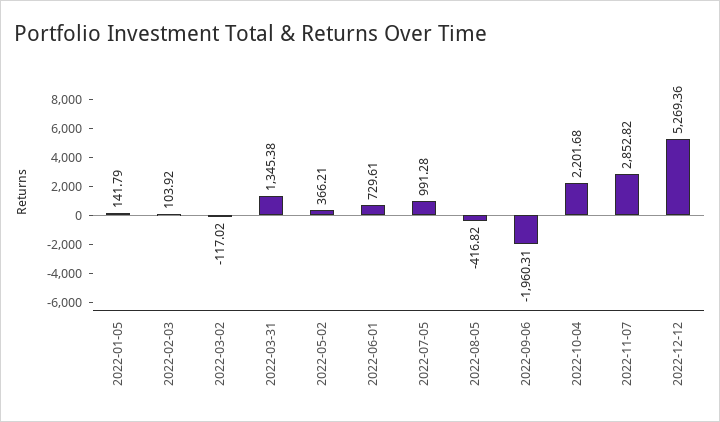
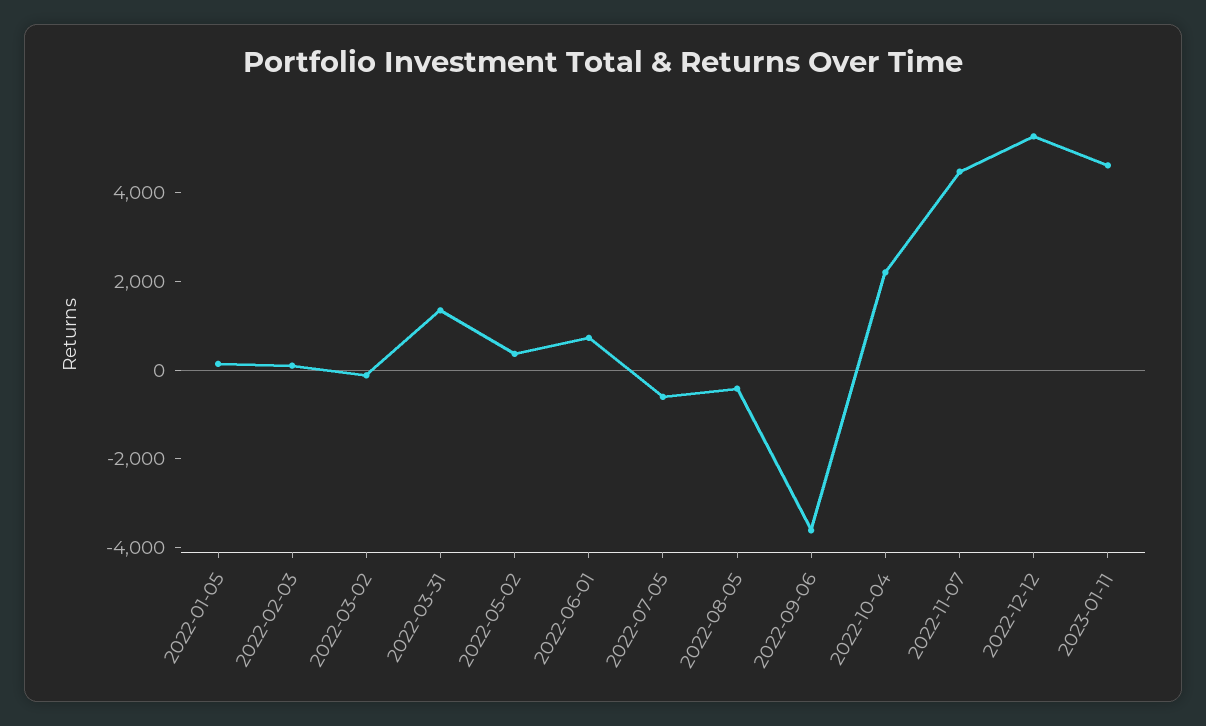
2022-07-05: 991.28 -> -500
2022-09-06: -1960.31 -> -3500
2022-11-07: 2852.82 -> 4500
2023-01-11: none -> 4500

